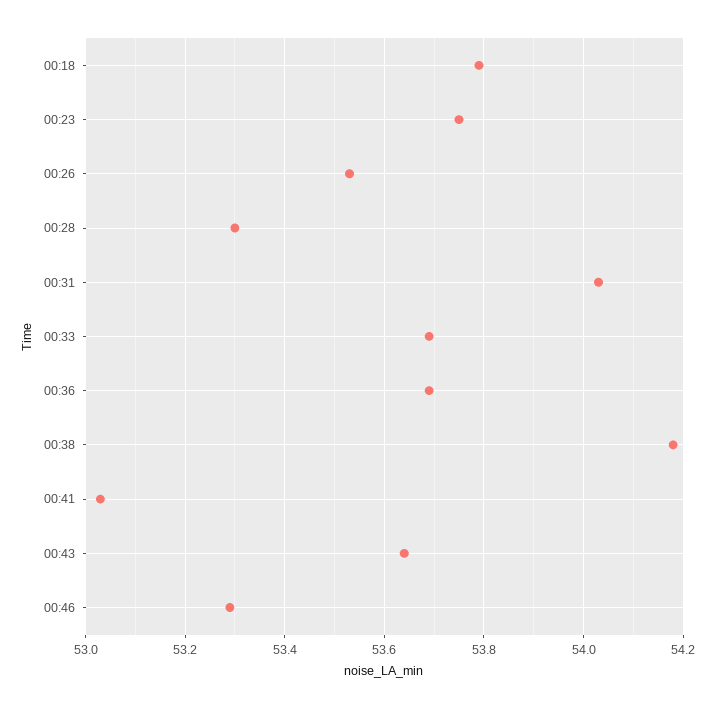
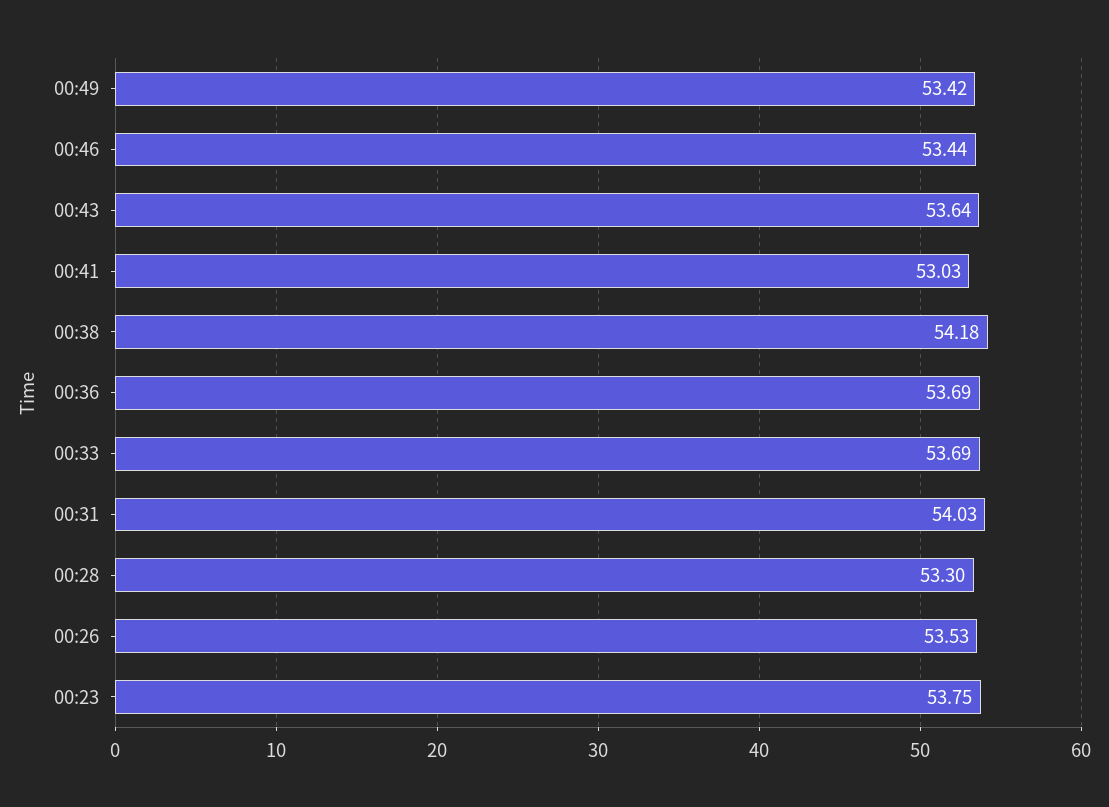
00:18: 53.8 -> none
00:46: 53.3 -> 53.44
00:49: none -> 53.42

